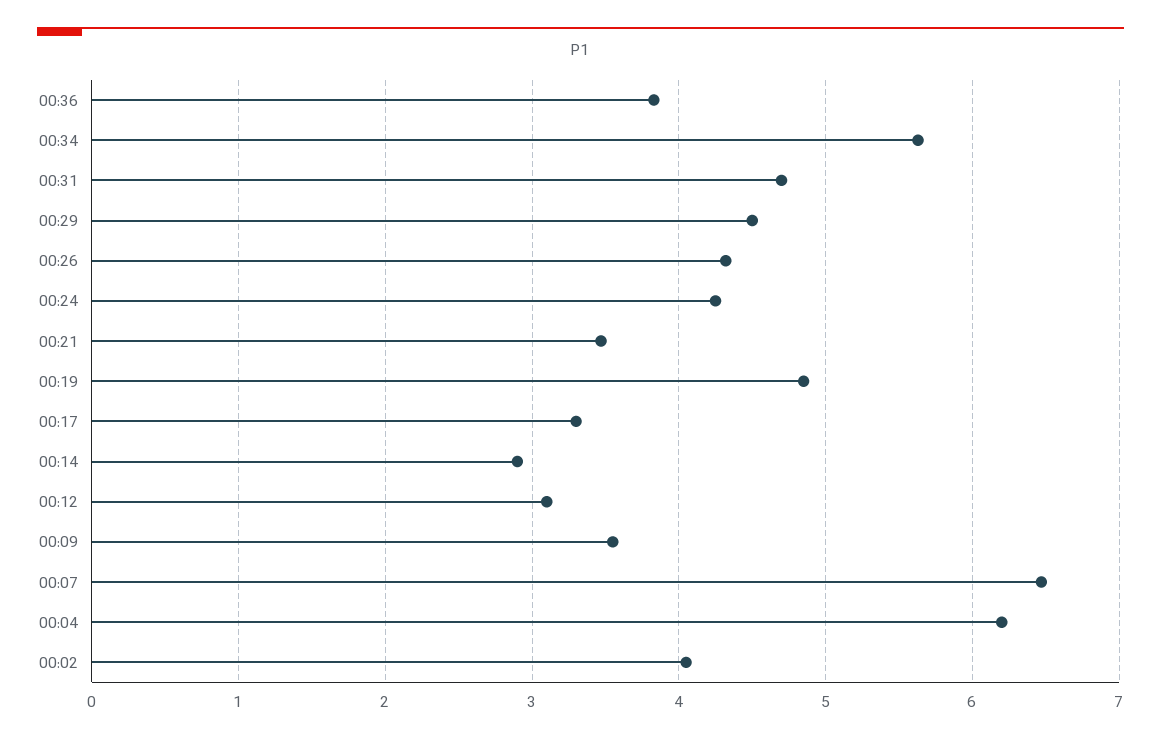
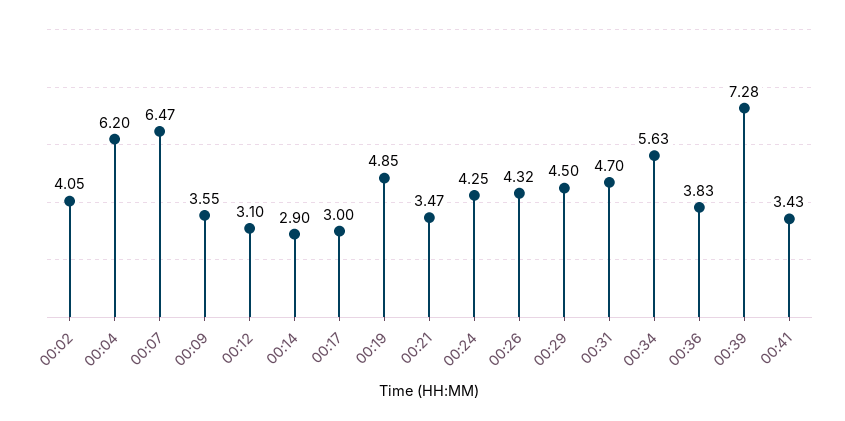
00:17: 3.3 -> 3
00:39: none -> 7.28
00:41: none -> 3.43

